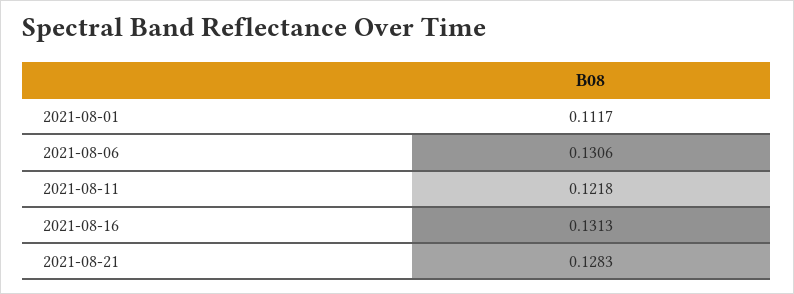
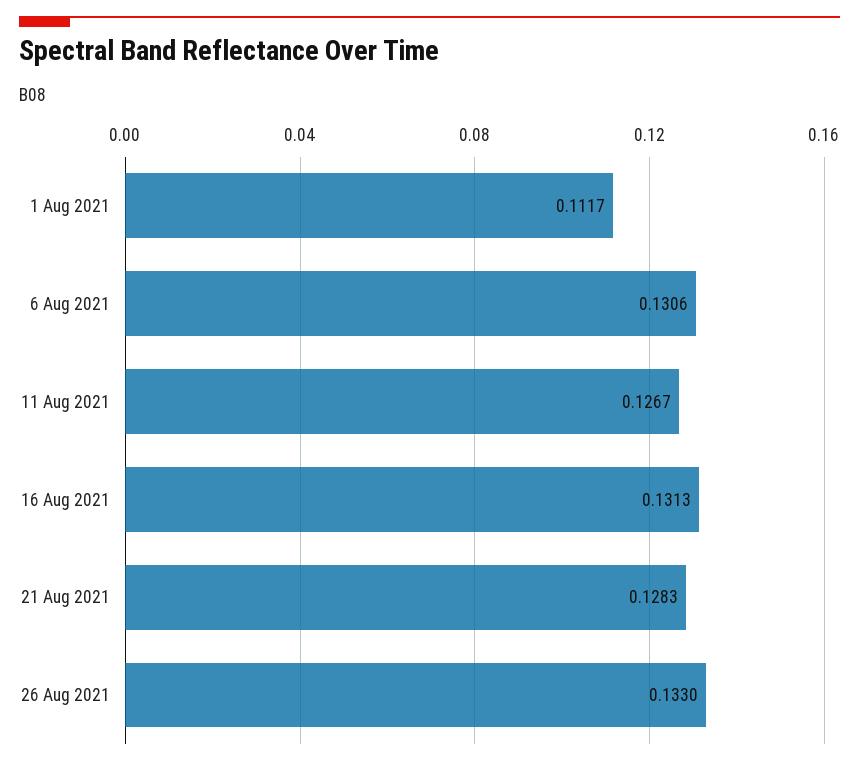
2021-08-11: 0.1218 -> 0.1267
26 Aug 2021: none -> 0.133

